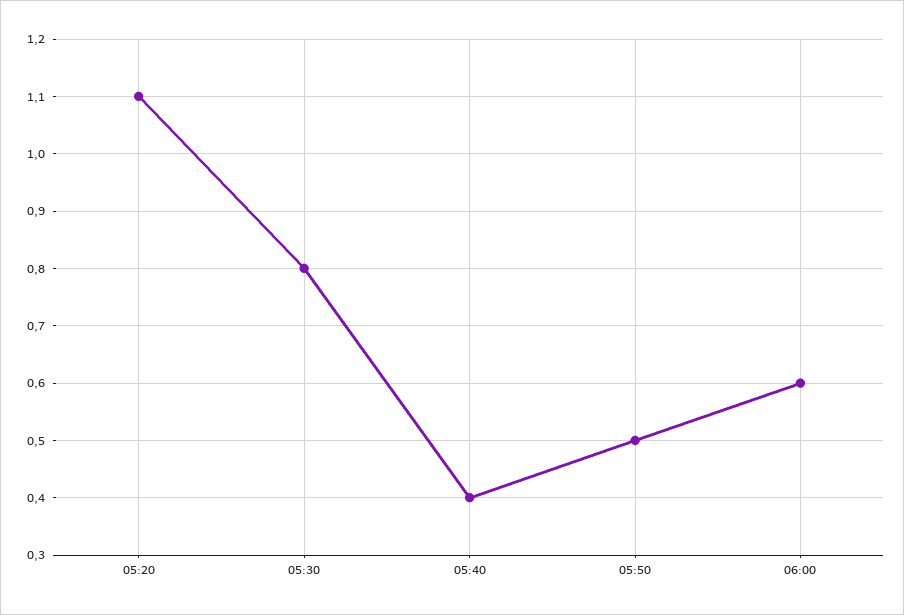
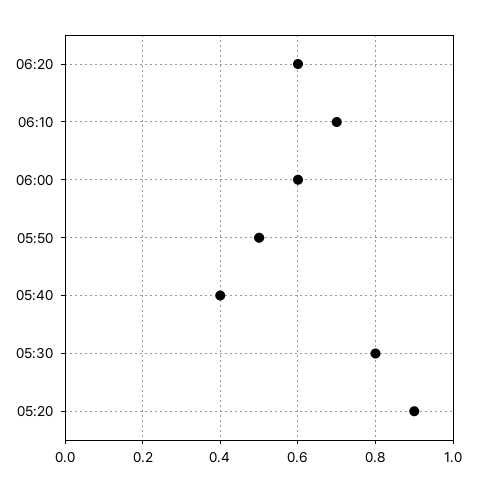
05:20: 1.1 -> 0.9
06:20: none -> 0.6
06:10: none -> 0.7

